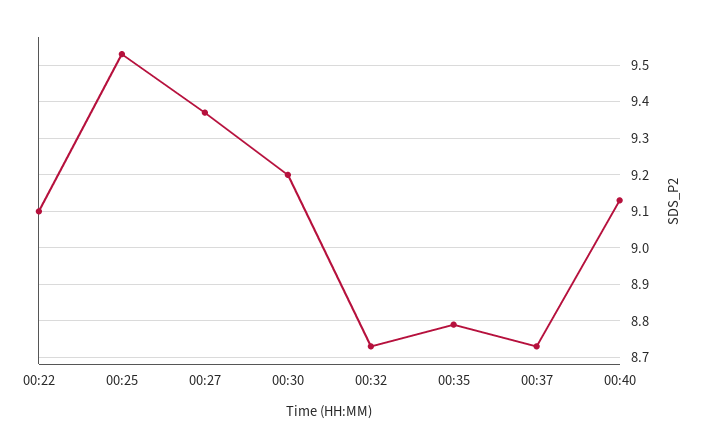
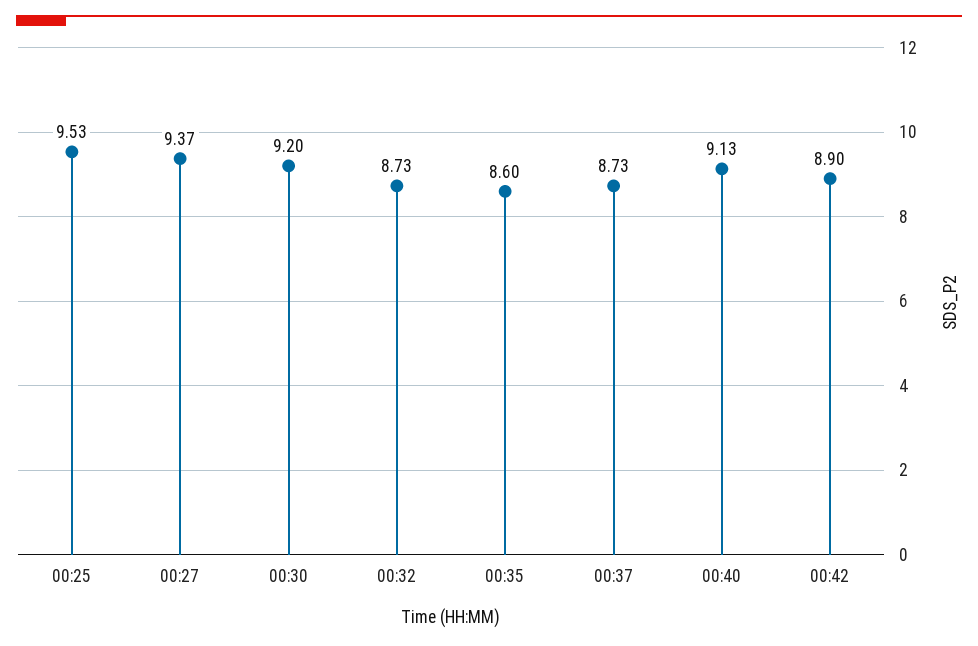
00:22: 9.1 -> none
00:35: 8.8 -> 8.6
00:42: none -> 8.9

